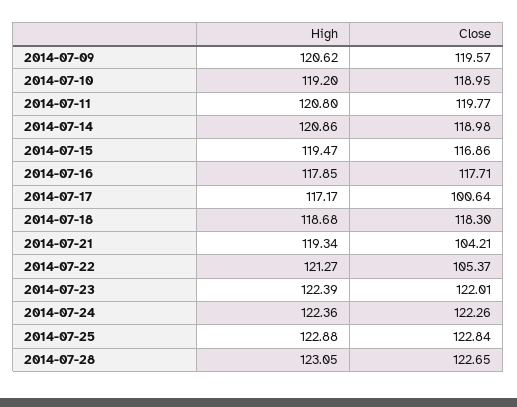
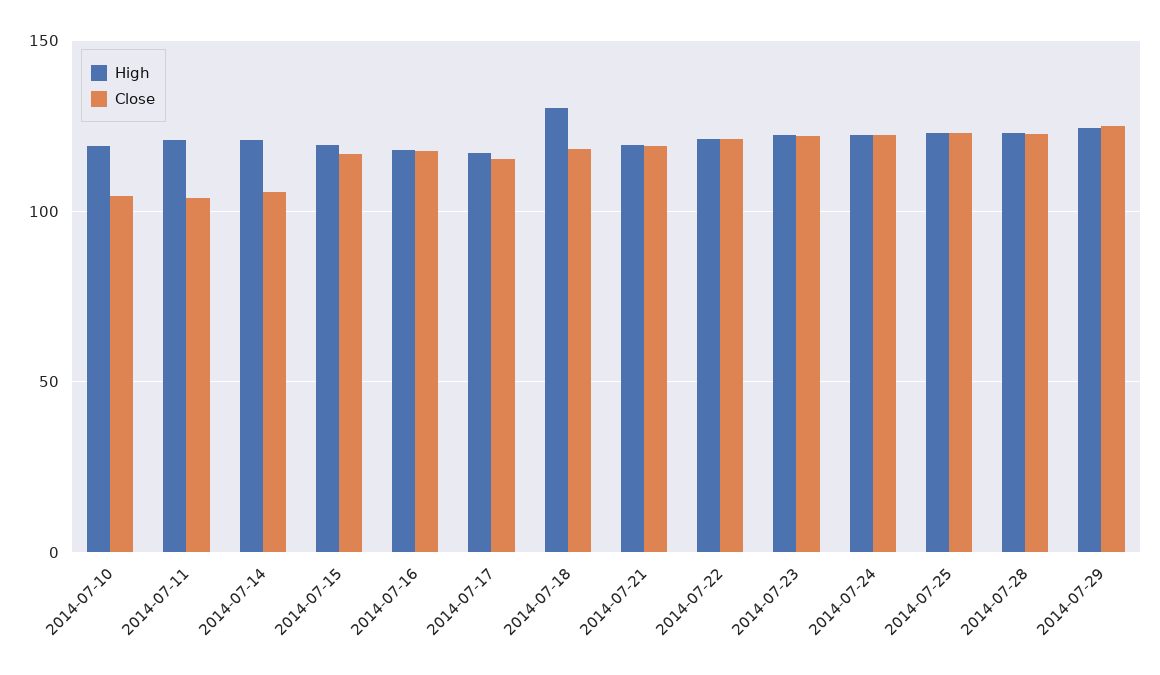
High, 2014-07-09: 120.62 -> none
Close, 2014-07-09: 119.57 -> none
Close, 2014-07-10: 118.95 -> 105
Close, 2014-07-11: 119.77 -> 105
Close, 2014-07-14: 118.98 -> 105
Close, 2014-07-17: 100.64 -> 115
High, 2014-07-18: 118.68 -> 130
Close, 2014-07-21: 104.21 -> 120
Close, 2014-07-22: 105.37 -> 120
High, 2014-07-29: none -> 125
Close, 2014-07-29: none -> 125

